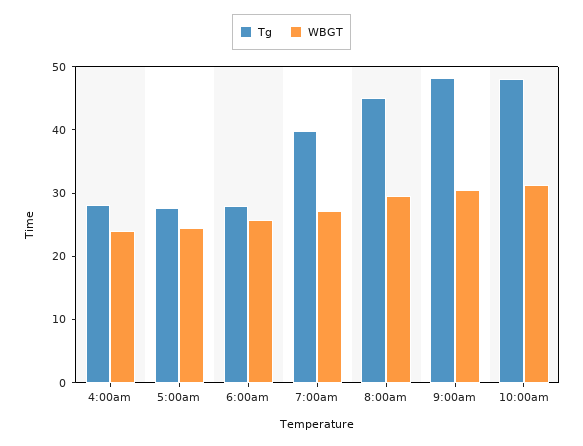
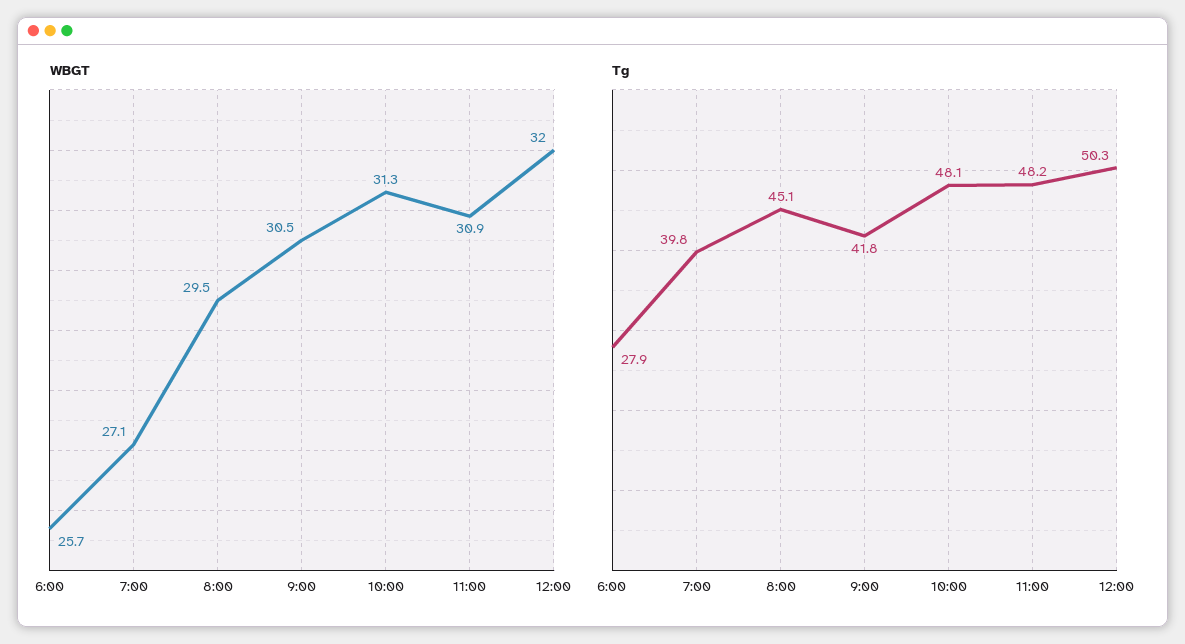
Tg, 4:00am: 28 -> none
WBGT, 4:00am: 24 -> none
Tg, 5:00am: 28 -> none
WBGT, 5:00am: 24 -> none
Tg, 9:00am: 48 -> 41.8
WBGT, 11:00: none -> 30.9
WBGT, 12:00: none -> 32
Tg, 11:00: none -> 48.2
Tg, 12:00: none -> 50.3

